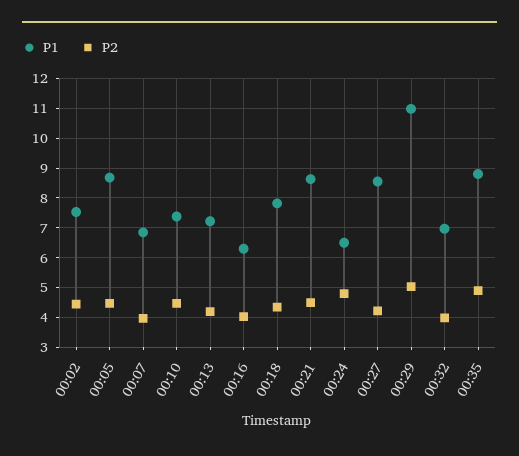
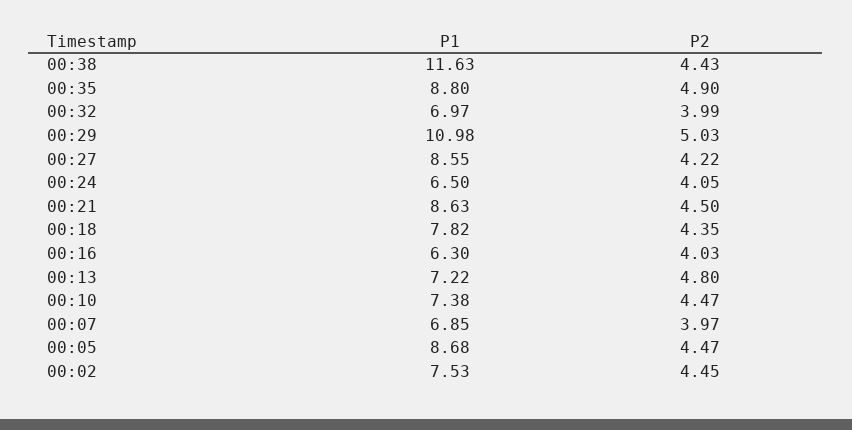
P2, 00:13: 4.25 -> 4.8
P2, 00:24: 4.75 -> 4.05
P1, 00:38: none -> 11.63
P2, 00:38: none -> 4.43

